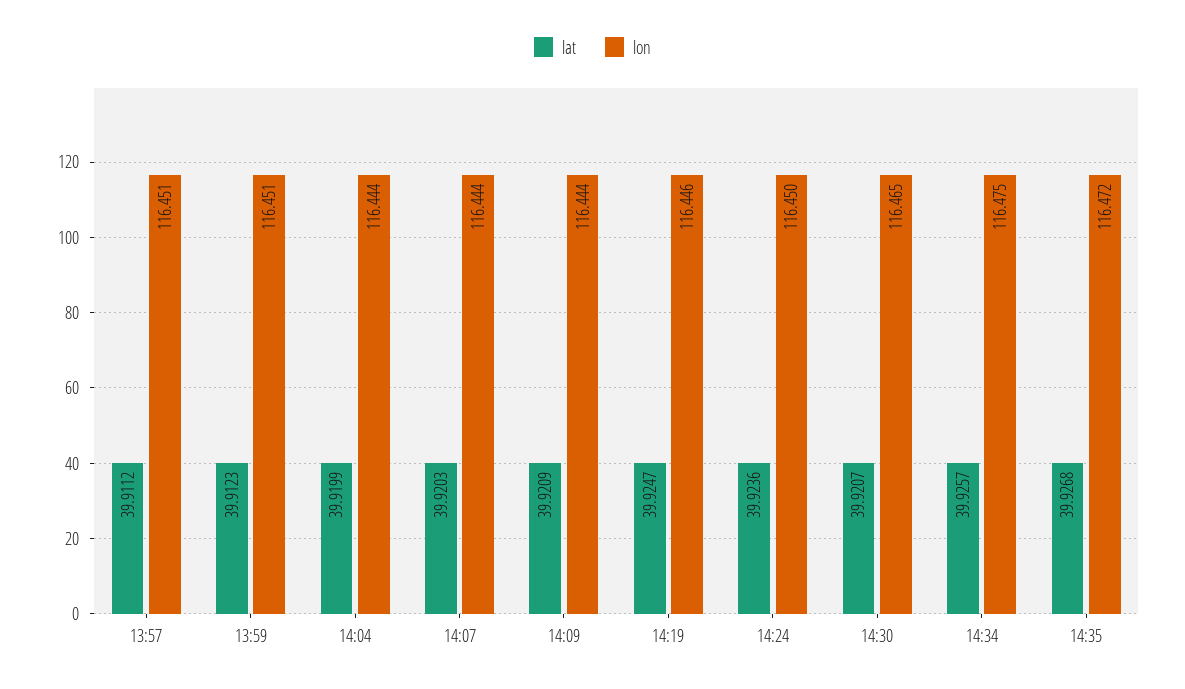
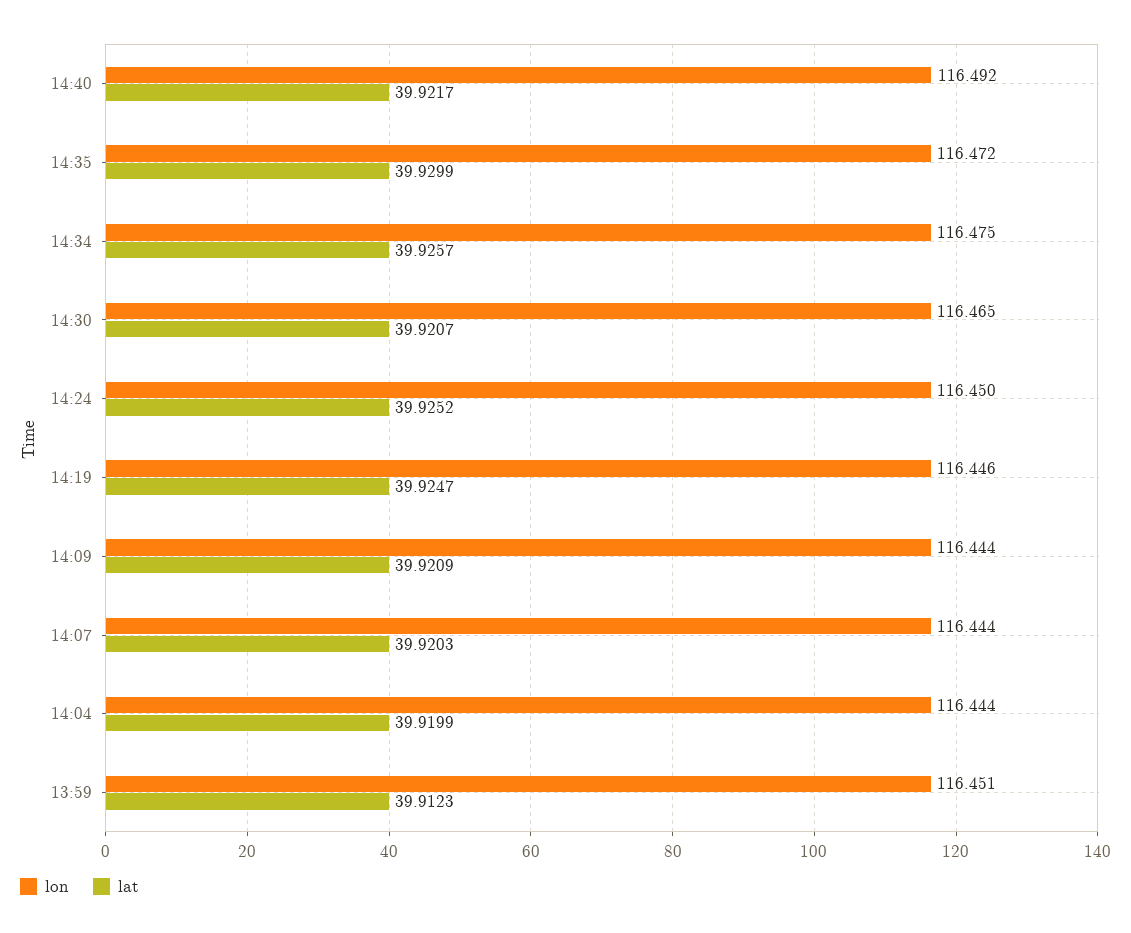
lat, 13:57: 39.9112 -> none
lon, 13:57: 116.451 -> none
lat, 14:24: 39.9236 -> 39.9252
lat, 14:35: 39.9268 -> 39.9299
lon, 14:40: none -> 116.492
lat, 14:40: none -> 39.9217

